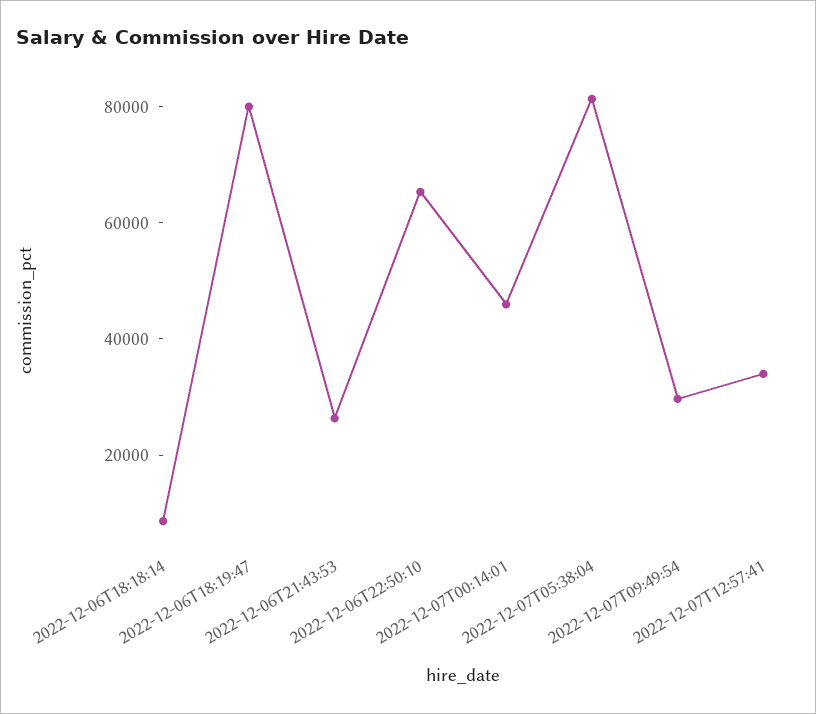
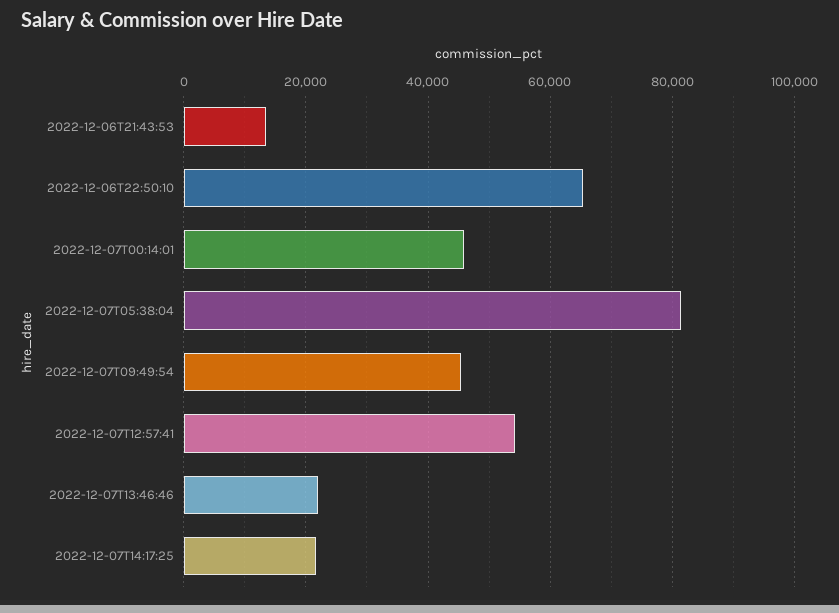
2022-12-06T18:18:14: 10000 -> none
2022-12-06T18:19:47: 80000 -> none
2022-12-06T21:43:53: 25000 -> 14000
2022-12-07T09:49:54: 30000 -> 46000
2022-12-07T12:57:41: 35000 -> 54000
2022-12-07T13:46:46: none -> 22000
2022-12-07T14:17:25: none -> 22000

